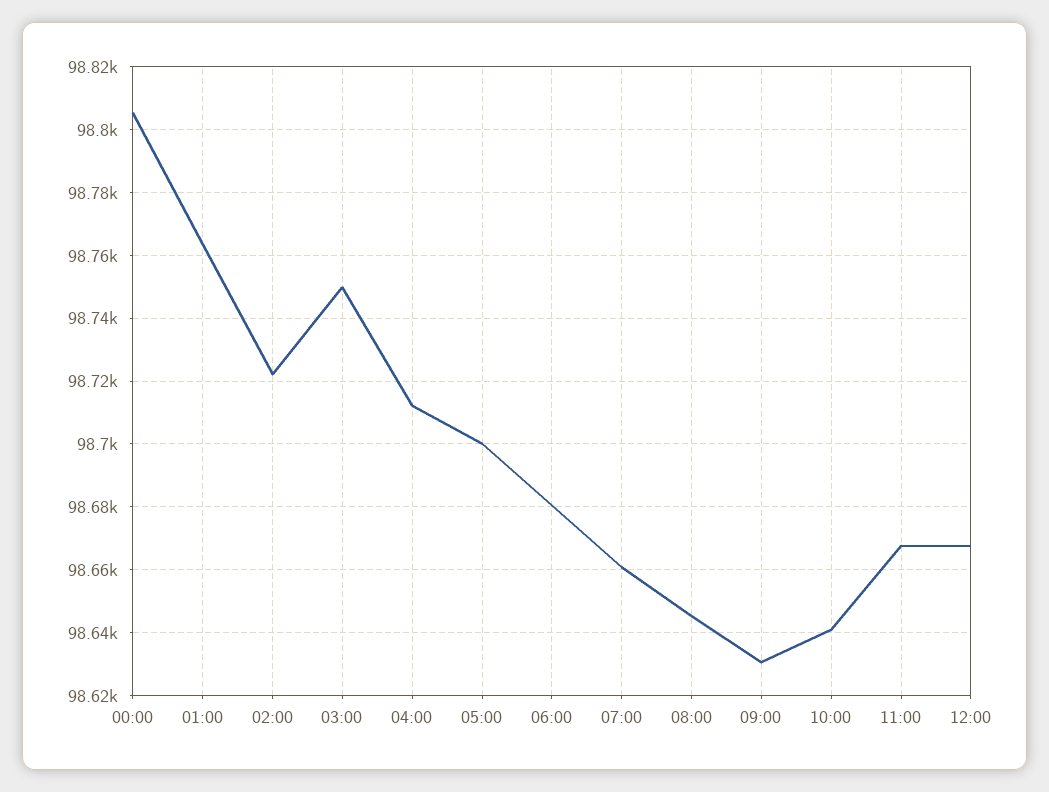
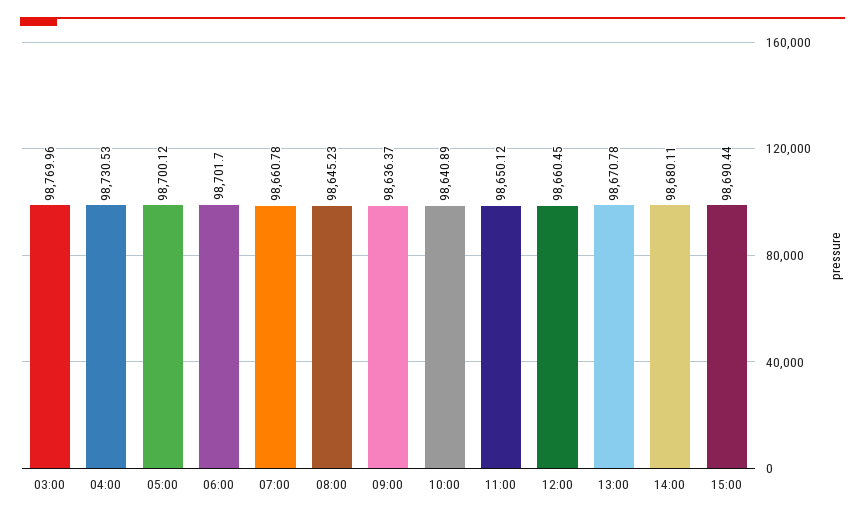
00:00: 98806 -> none
01:00: 98764 -> none
02:00: 98722 -> none
03:00: 98750 -> 98769.96
04:00: 98712 -> 98730.53
06:00: 98680 -> 98701.7
09:00: 98630 -> 98636.37
11:00: 98668 -> 98650.12
12:00: 98668 -> 98660.45
13:00: none -> 98670.78
14:00: none -> 98680.11
15:00: none -> 98690.44

